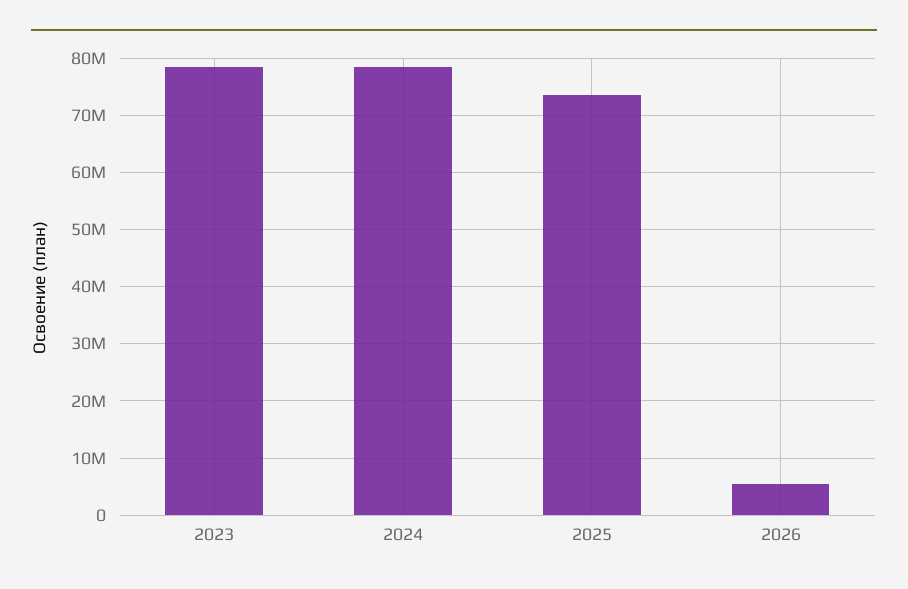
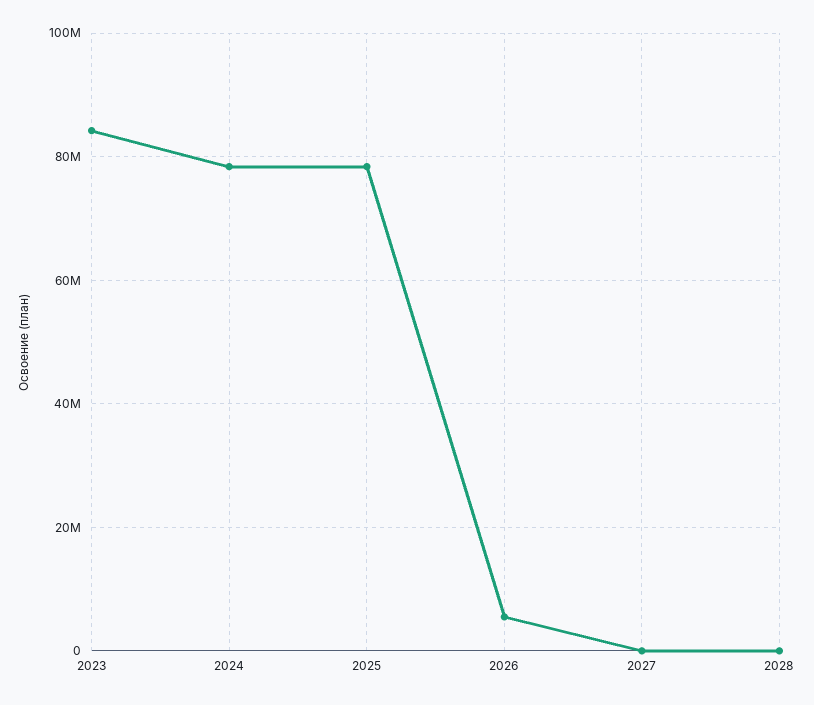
2023: 78000000 -> 84000000
2025: 74000000 -> 78000000
2027: none -> 0
2028: none -> 0

